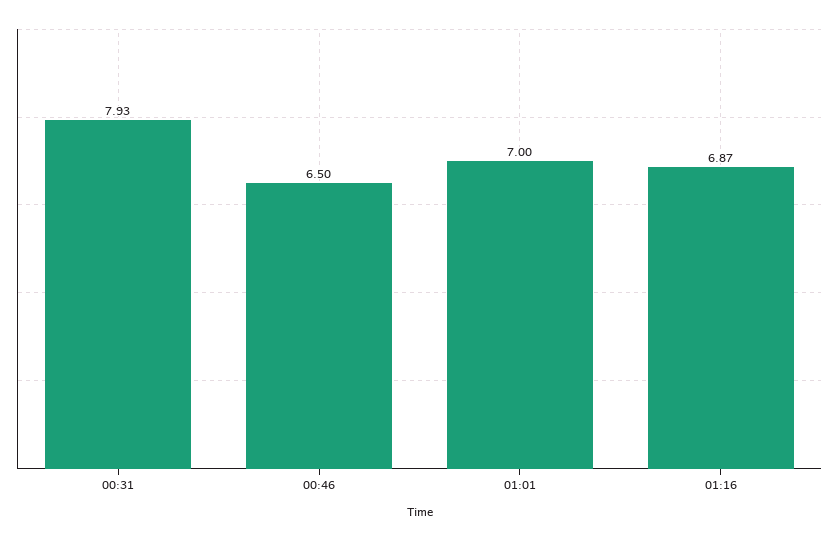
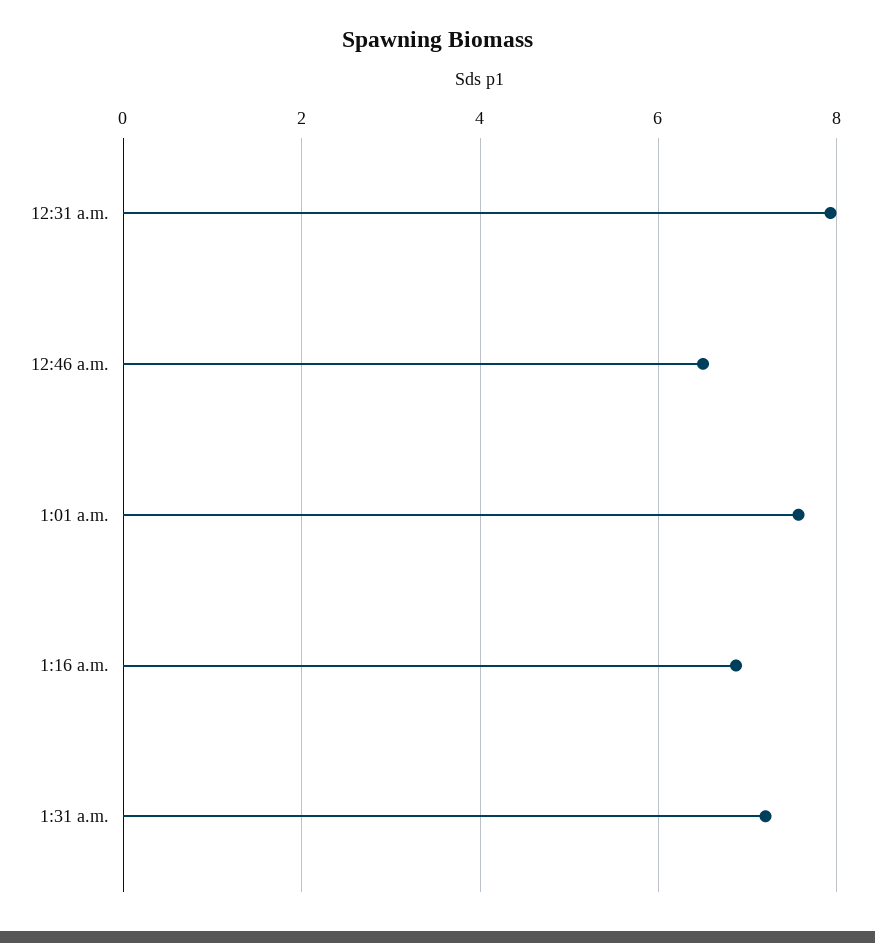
01:01: 7 -> 7.6
1:31 a.m.: none -> 7.2

